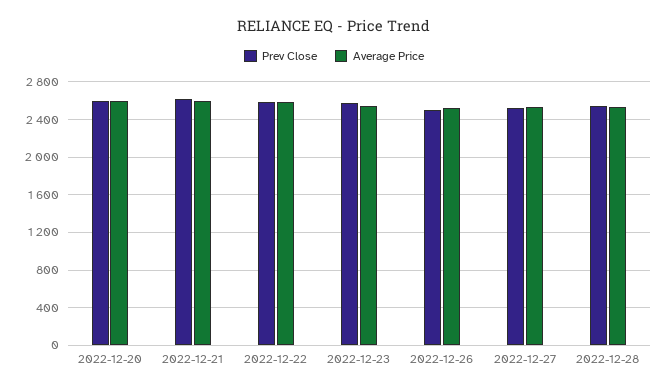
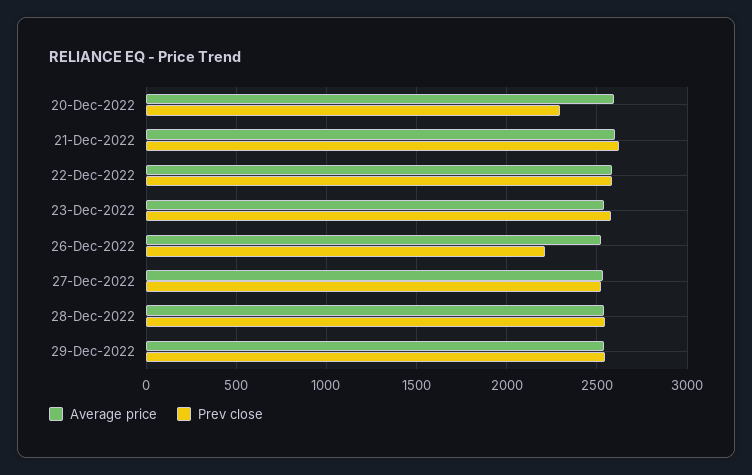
Prev Close, 2022-12-20: 2600 -> 2300
Prev Close, 2022-12-26: 2500 -> 2200
Average Price, 29-Dec-2022: none -> 2550
Prev Close, 29-Dec-2022: none -> 2550

